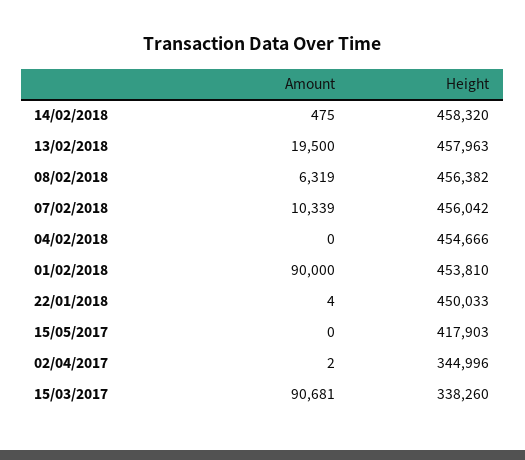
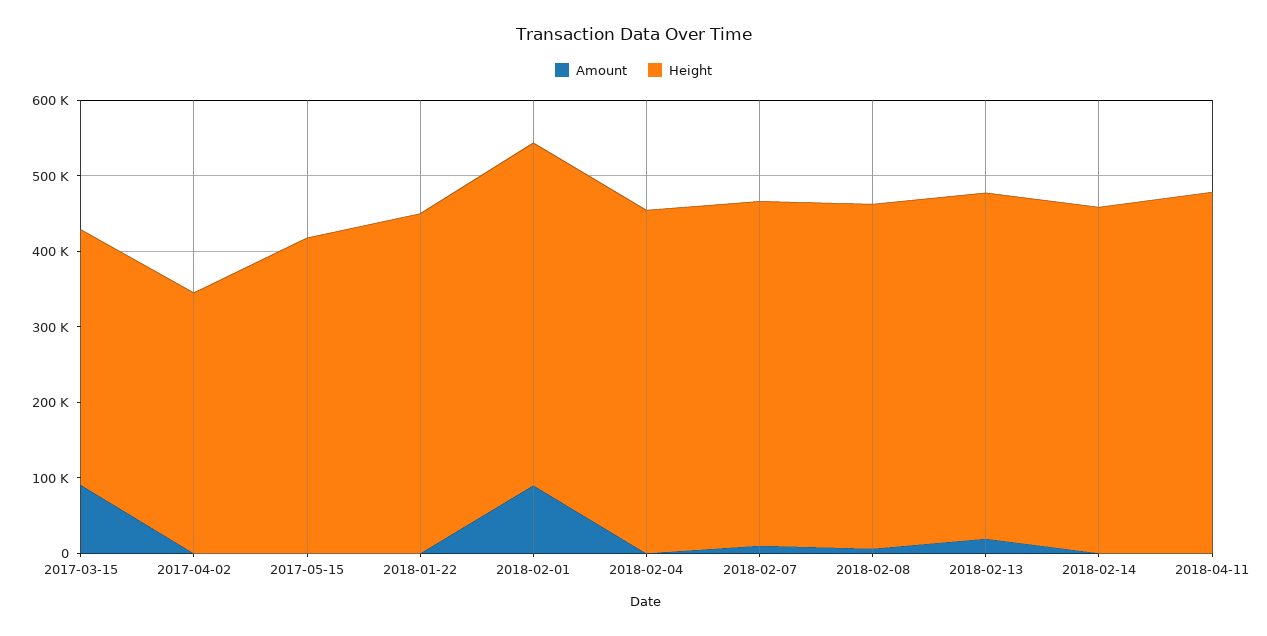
Amount, 2018-04-11: none -> 0
Height, 2018-04-11: none -> 480000

